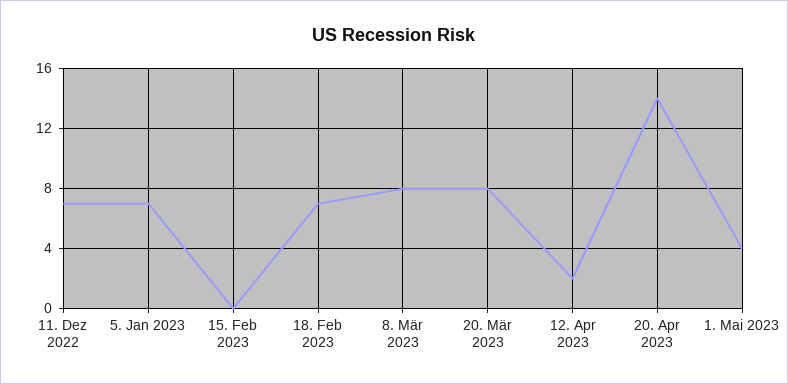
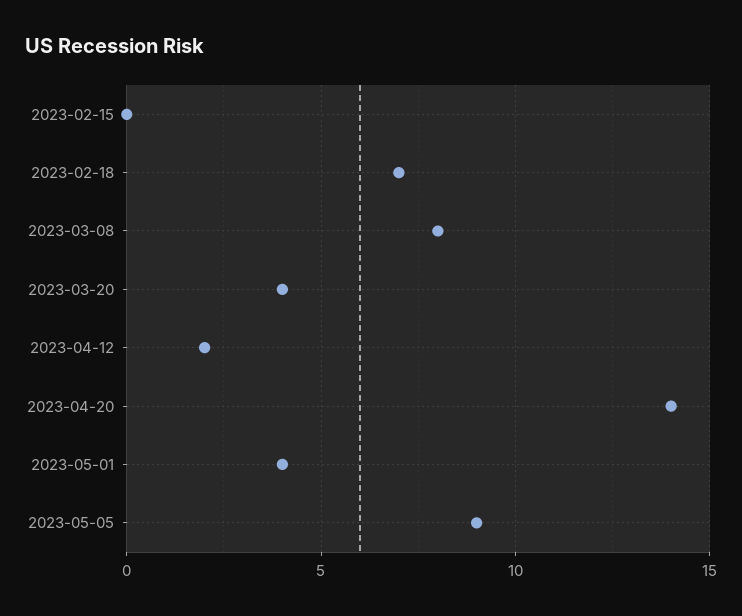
11. Dez 2022: 7 -> none
5. Jan 2023: 7 -> none
20. Mär 2023: 8 -> 4
2023-05-05: none -> 9

